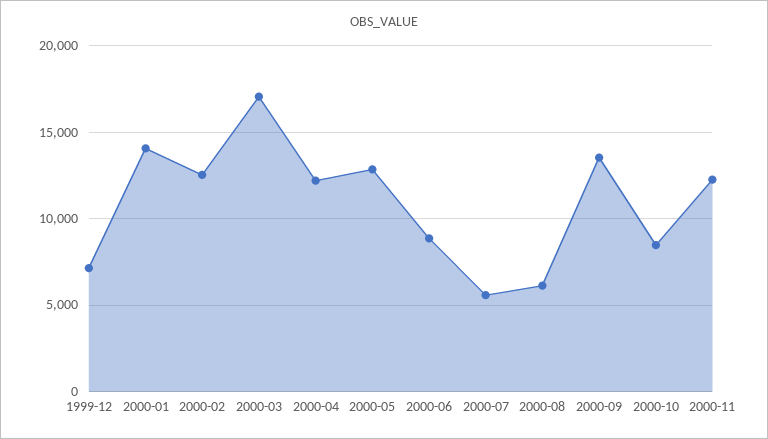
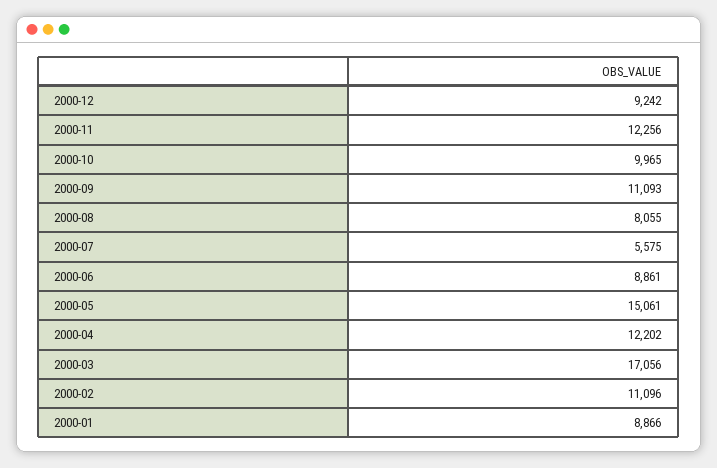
1999-12: 7000 -> none
2000-01: 14000 -> 8866
2000-02: 12500 -> 11096
2000-05: 13000 -> 15061
2000-08: 6000 -> 8055
2000-09: 13500 -> 11093
2000-10: 8500 -> 9965
2000-12: none -> 9242

